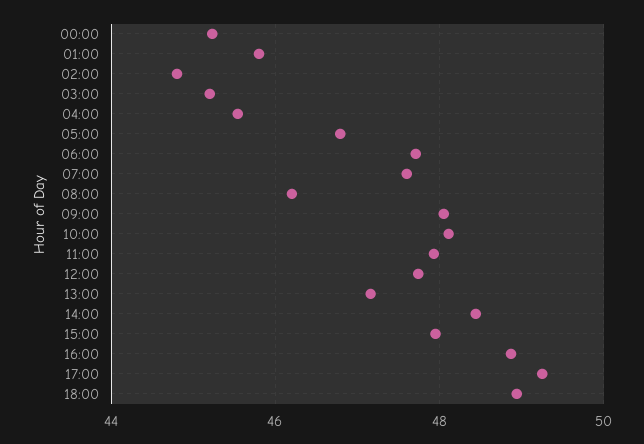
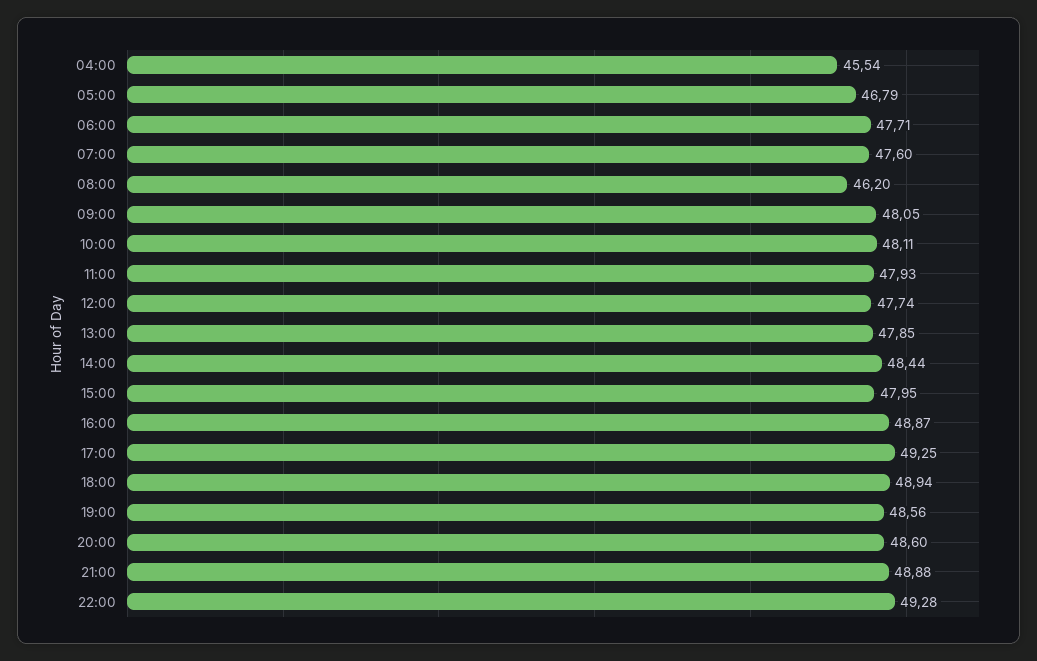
00:00: 45.2 -> none
01:00: 45.8 -> none
02:00: 44.8 -> none
03:00: 45.2 -> none
13:00: 47.2 -> 47.85
19:00: none -> 48.56
20:00: none -> 48.6
21:00: none -> 48.88
22:00: none -> 49.28

